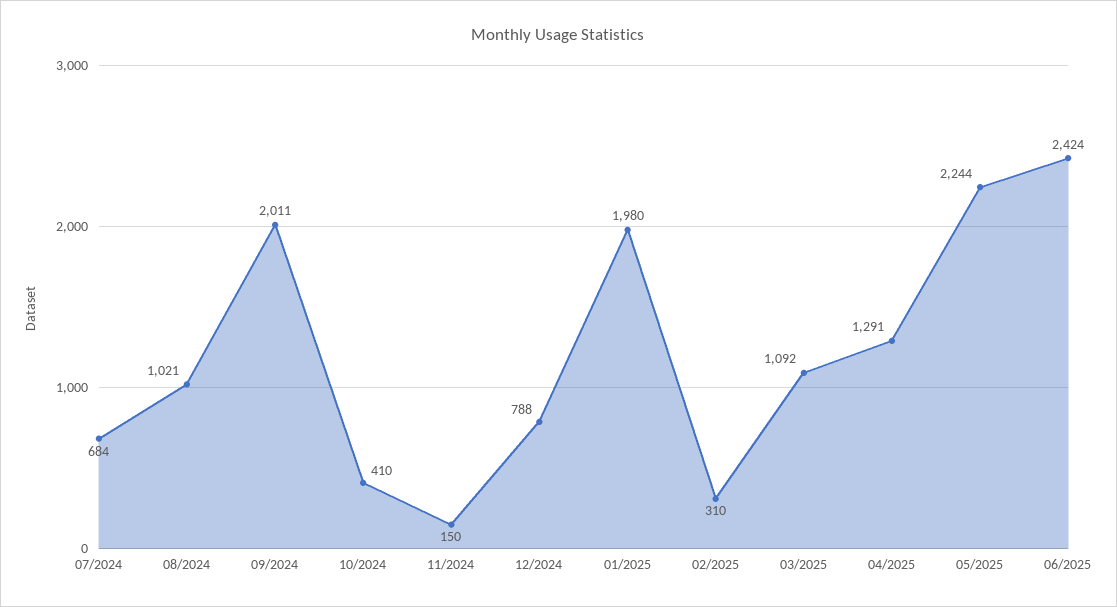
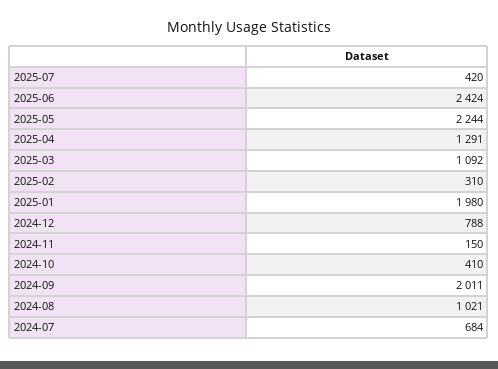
2025-07: none -> 420

